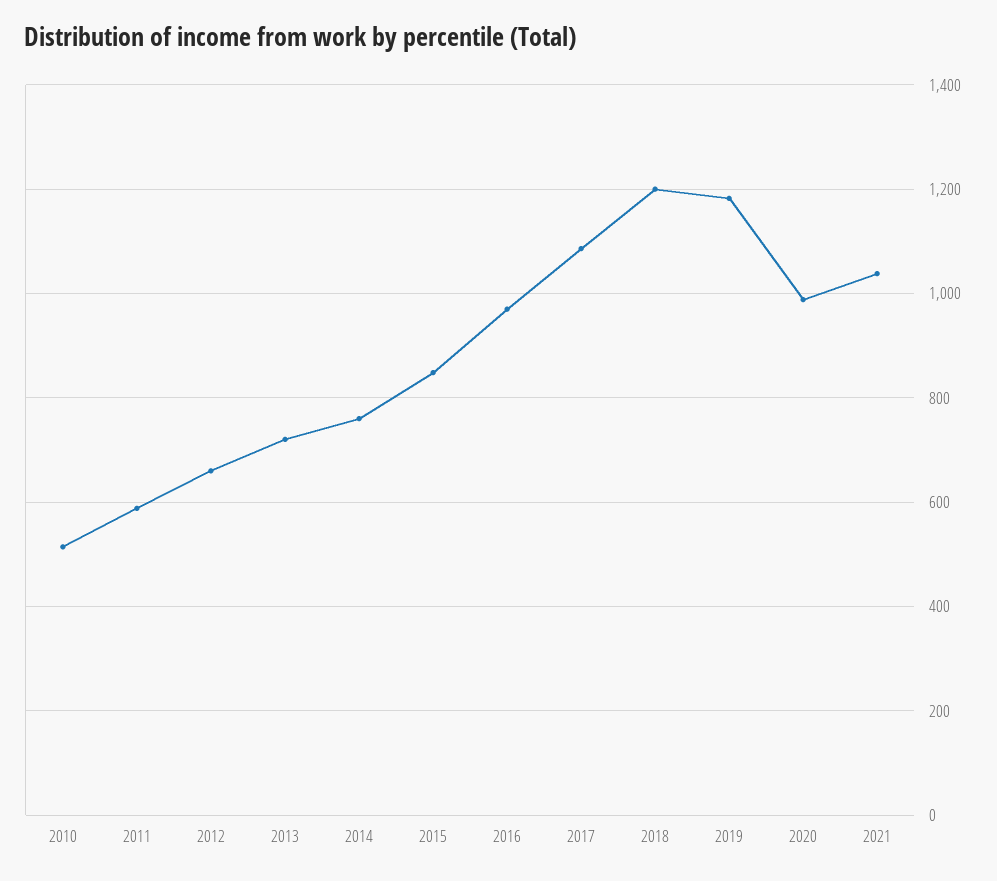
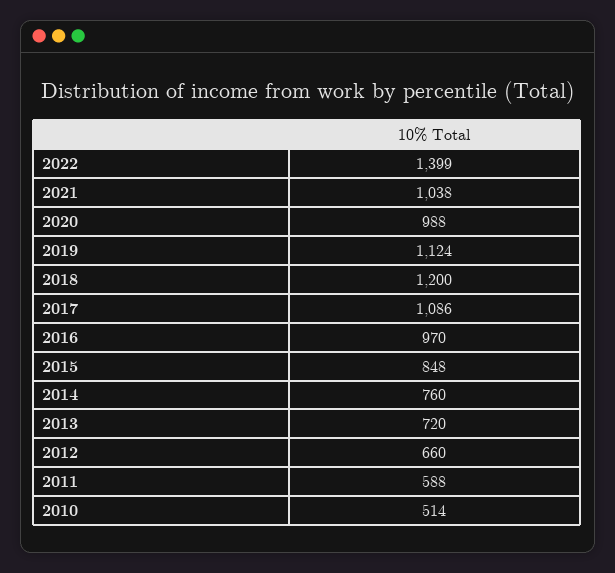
2019: 1180 -> 1124
2022: none -> 1399

